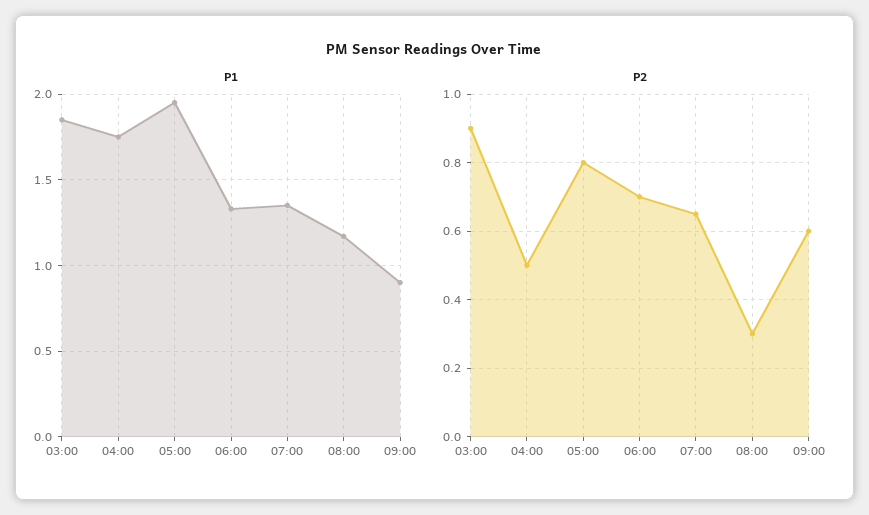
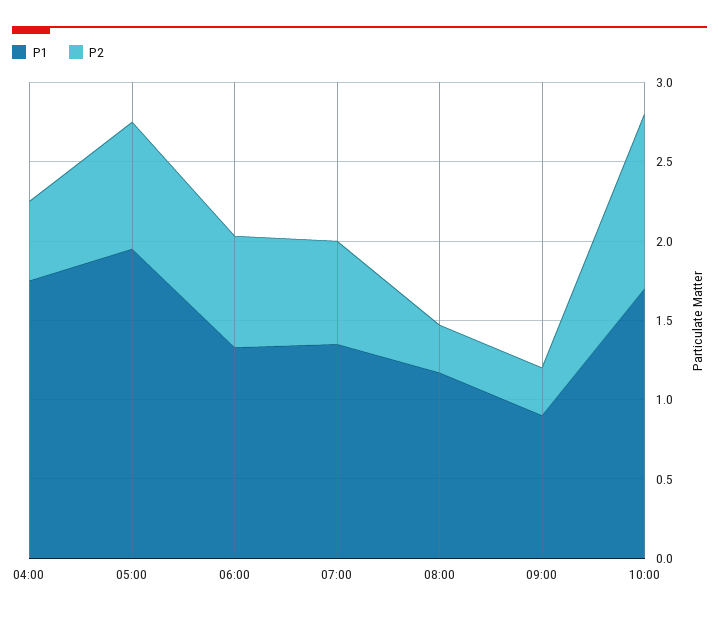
P1, 03:00: 1.85 -> none
P2, 03:00: 0.9 -> none
P2, 09:00: 0.6 -> 0.3
P1, 10:00: none -> 1.7
P2, 10:00: none -> 1.1

